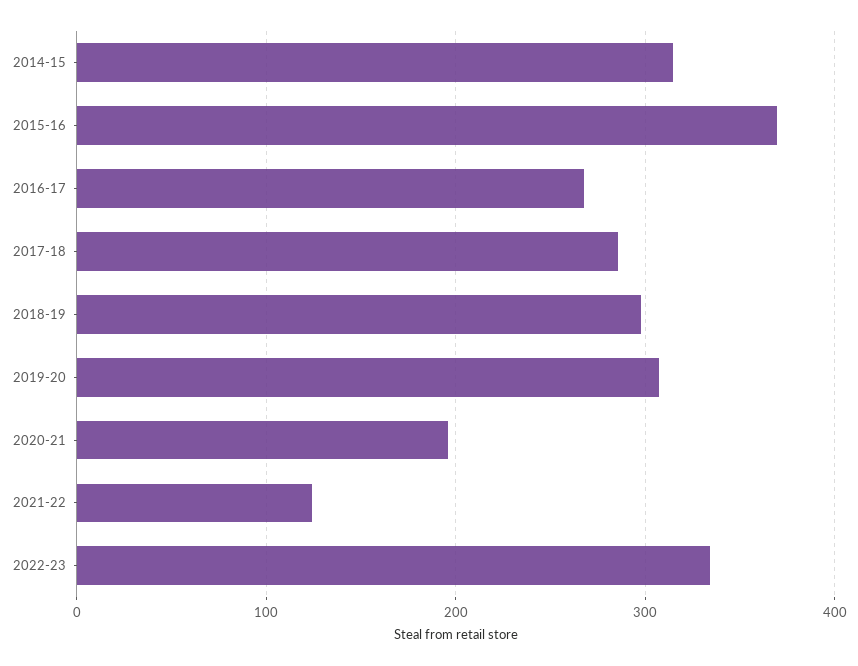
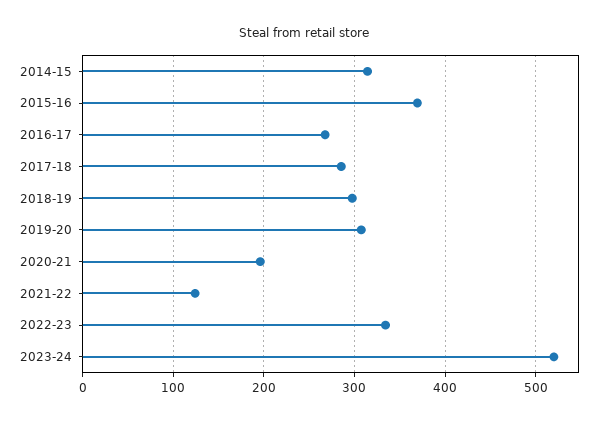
2023-24: none -> 520

